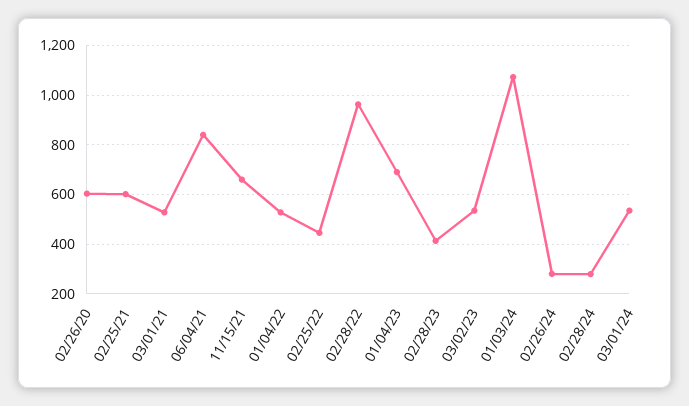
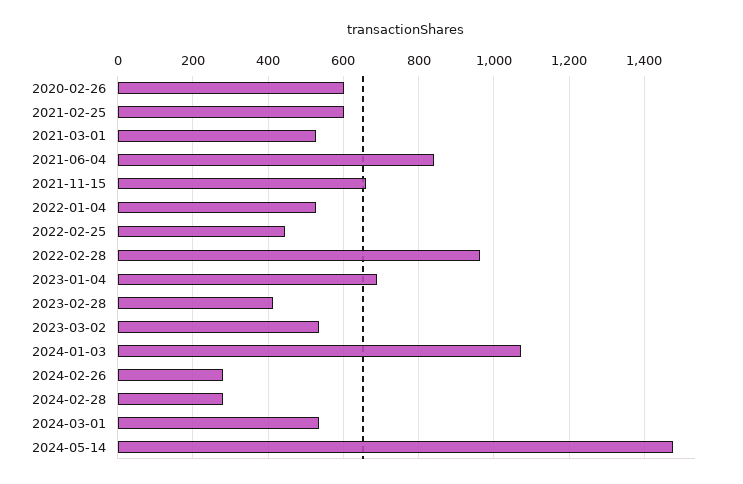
2024-05-14: none -> 1480

